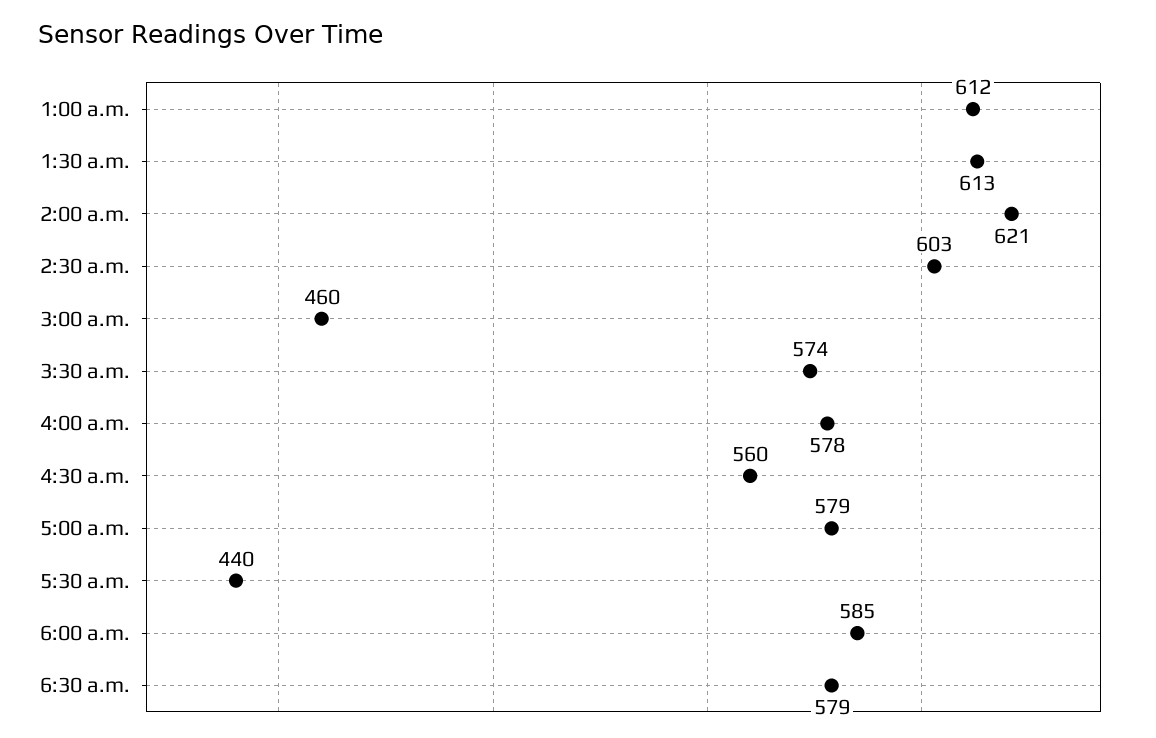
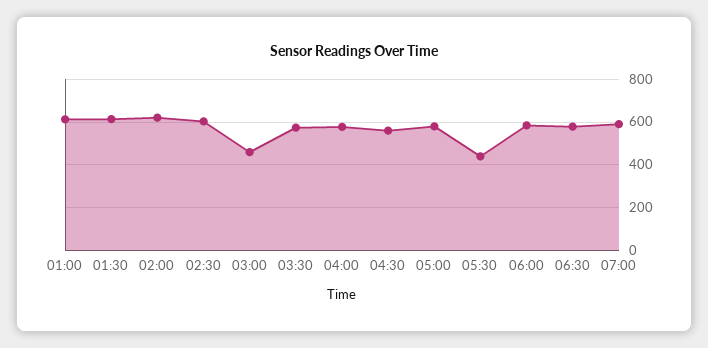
07:00: none -> 600

